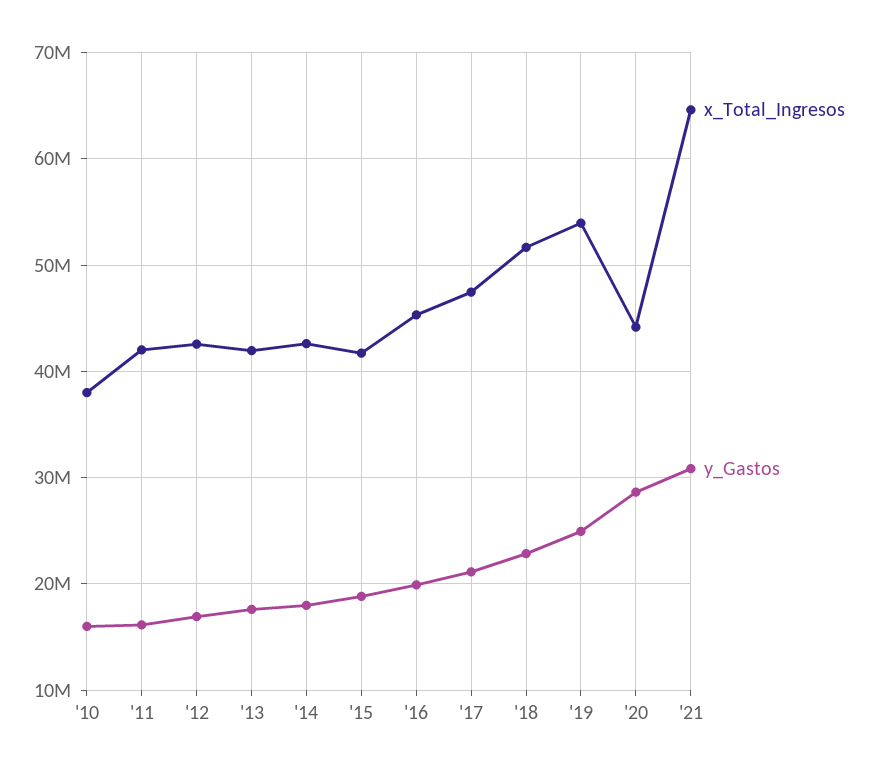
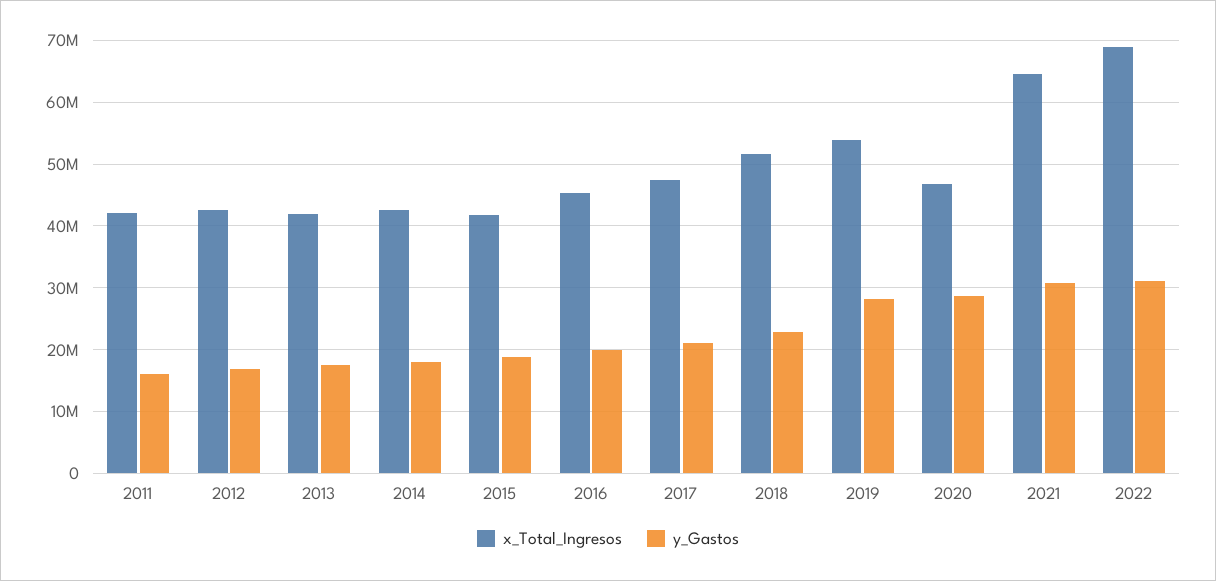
x_Total_Ingresos, '10: 38000000 -> none
y_Gastos, '10: 16000000 -> none
y_Gastos, '19: 25000000 -> 28000000
x_Total_Ingresos, '20: 44000000 -> 47000000
x_Total_Ingresos, 2022: none -> 69000000
y_Gastos, 2022: none -> 31000000

